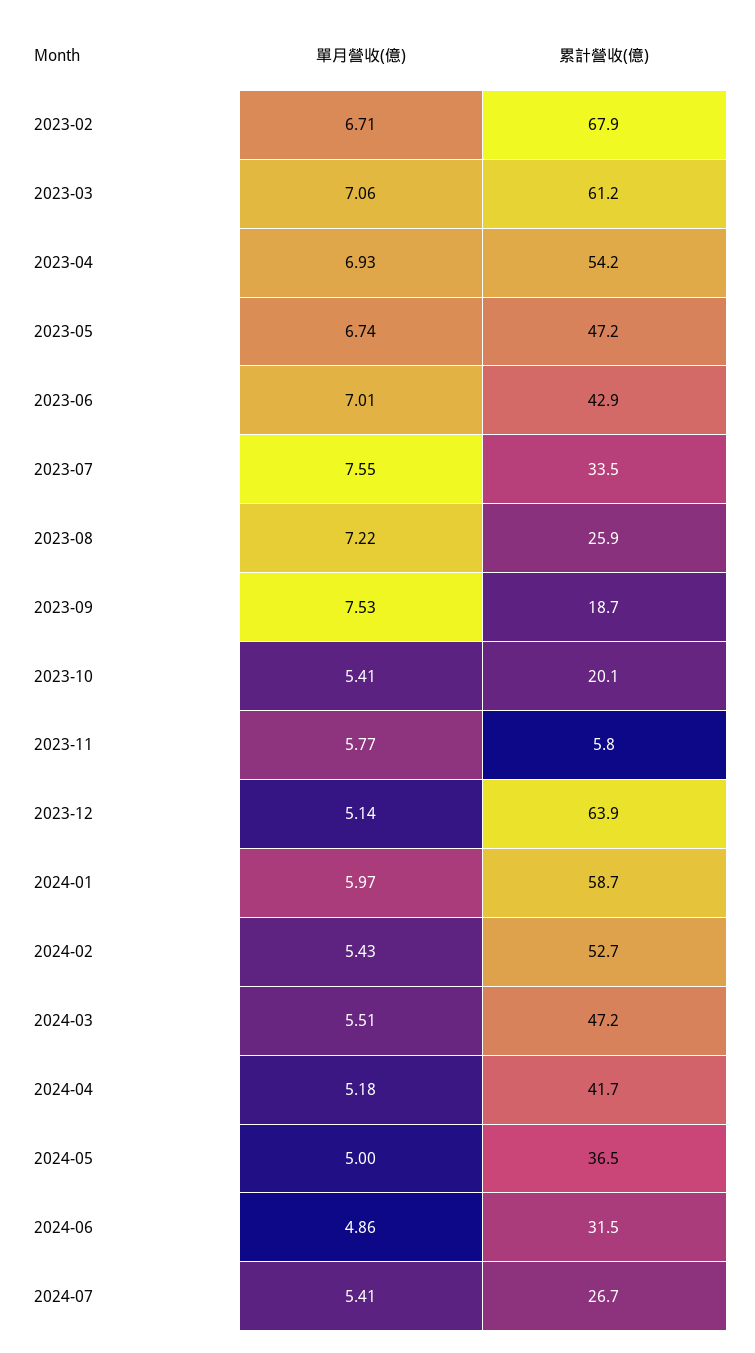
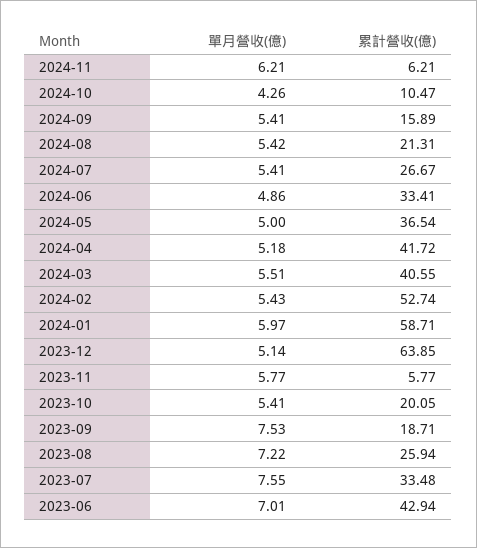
單月營收(億), 2023-02: 6.71 -> none
累計營收(億), 2023-02: 67.9 -> none
單月營收(億), 2023-03: 7.06 -> none
累計營收(億), 2023-03: 61.2 -> none
單月營收(億), 2023-04: 6.93 -> none
累計營收(億), 2023-04: 54.2 -> none
單月營收(億), 2023-05: 6.74 -> none
累計營收(億), 2023-05: 47.2 -> none
累計營收(億), 2024-03: 47.2 -> 40.55
累計營收(億), 2024-06: 31.5 -> 33.41
單月營收(億), 2024-11: none -> 6.21
累計營收(億), 2024-11: none -> 6.21
單月營收(億), 2024-10: none -> 4.26
累計營收(億), 2024-10: none -> 10.47
單月營收(億), 2024-09: none -> 5.41
累計營收(億), 2024-09: none -> 15.89
單月營收(億), 2024-08: none -> 5.42
累計營收(億), 2024-08: none -> 21.31

